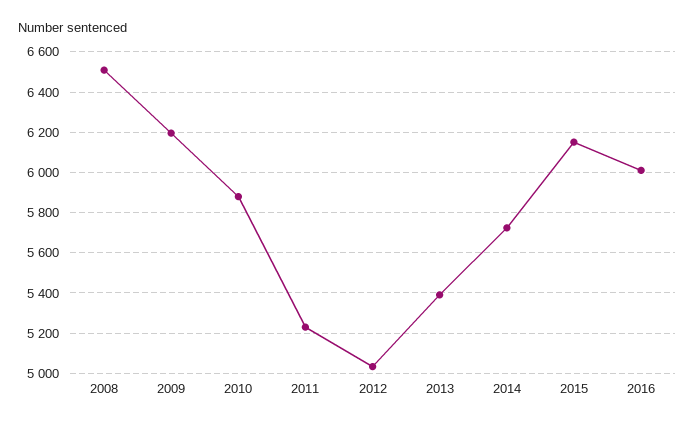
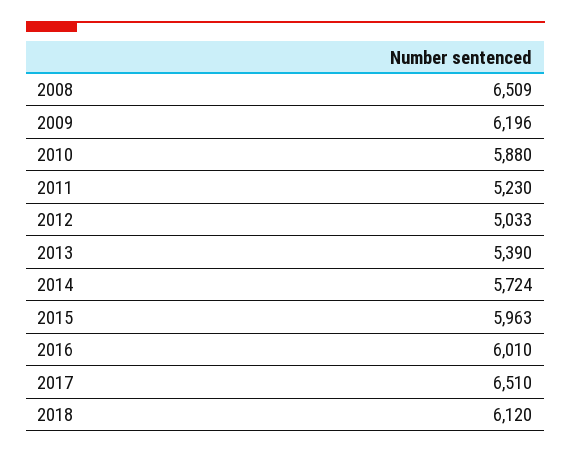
2015: 6150 -> 5963
2017: none -> 6510
2018: none -> 6120

